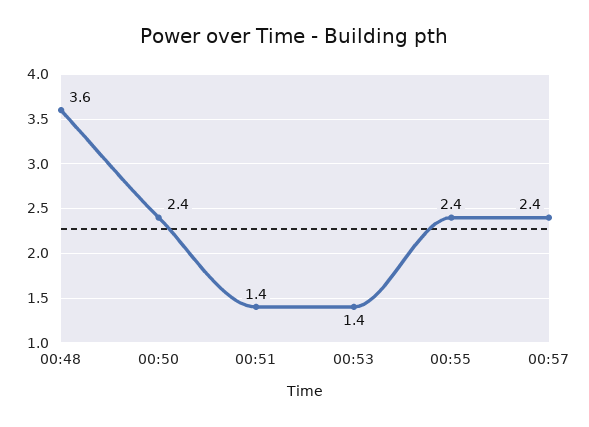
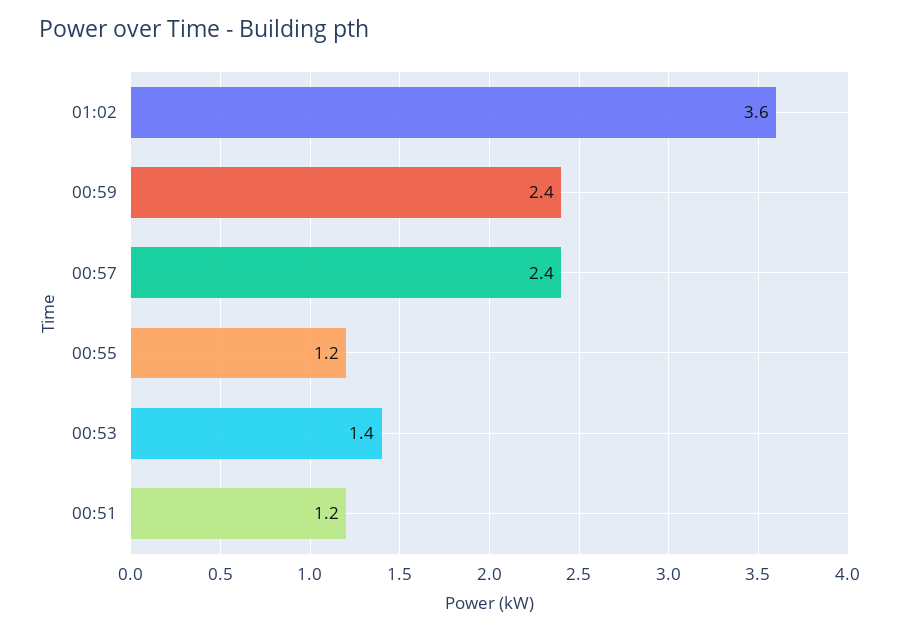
00:48: 3.6 -> none
00:50: 2.4 -> none
00:51: 1.4 -> 1.2
00:55: 2.4 -> 1.2
01:02: none -> 3.6
00:59: none -> 2.4

